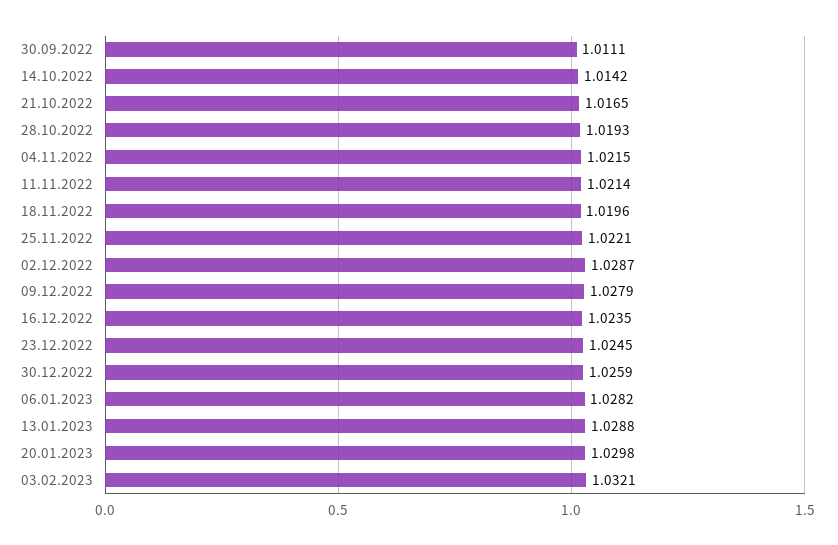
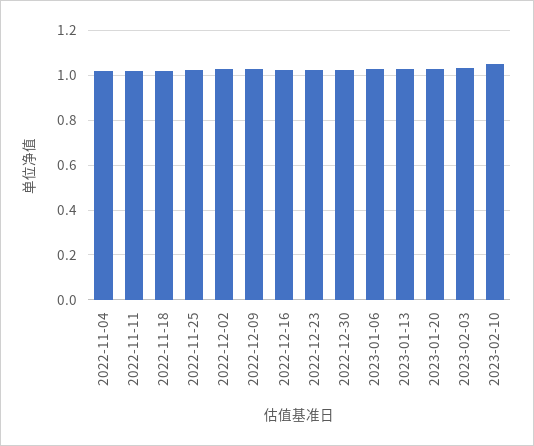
30.09.2022: 1.0111 -> none
14.10.2022: 1.0142 -> none
21.10.2022: 1.0165 -> none
28.10.2022: 1.0193 -> none
2023-02-10: none -> 1.05

